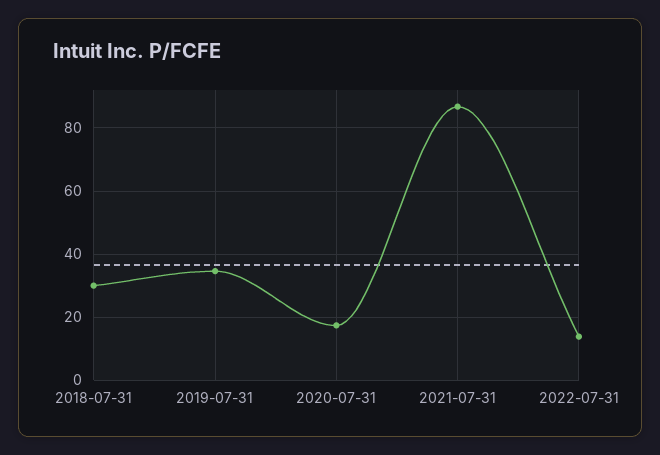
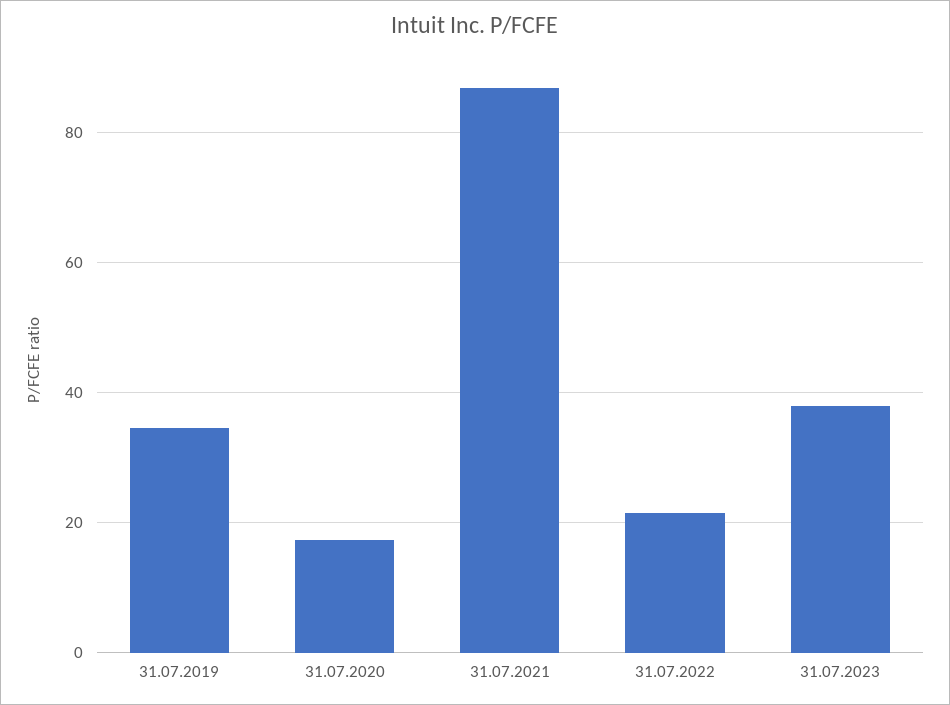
2018-07-31: 30 -> none
2022-07-31: 14 -> 22
31.07.2023: none -> 38

